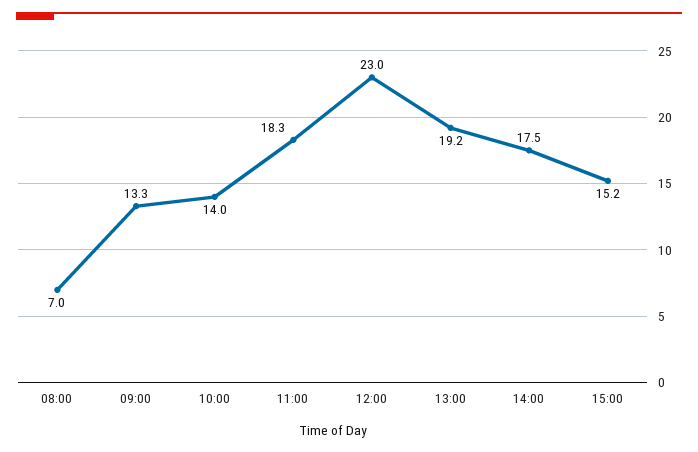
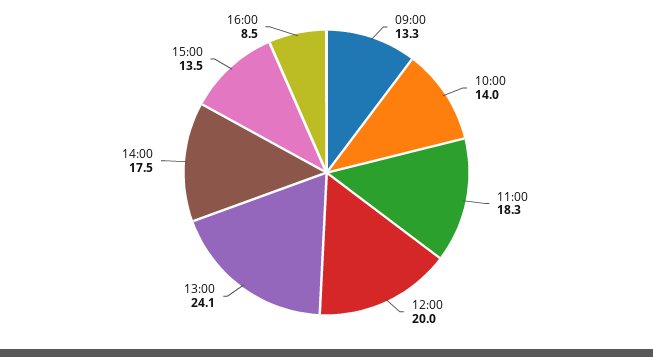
08:00: 7 -> none
12:00: 23 -> 20
13:00: 19.2 -> 24.1
15:00: 15.2 -> 13.5
16:00: none -> 8.5

